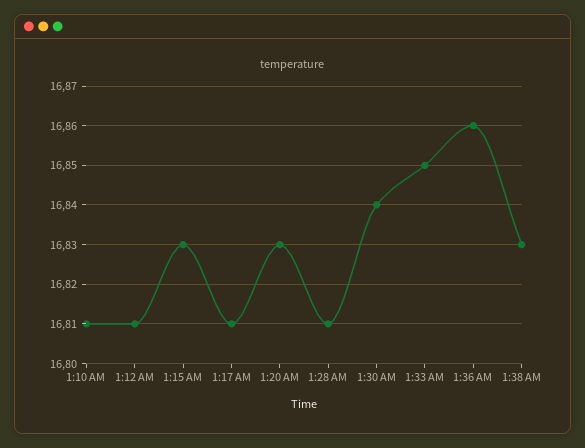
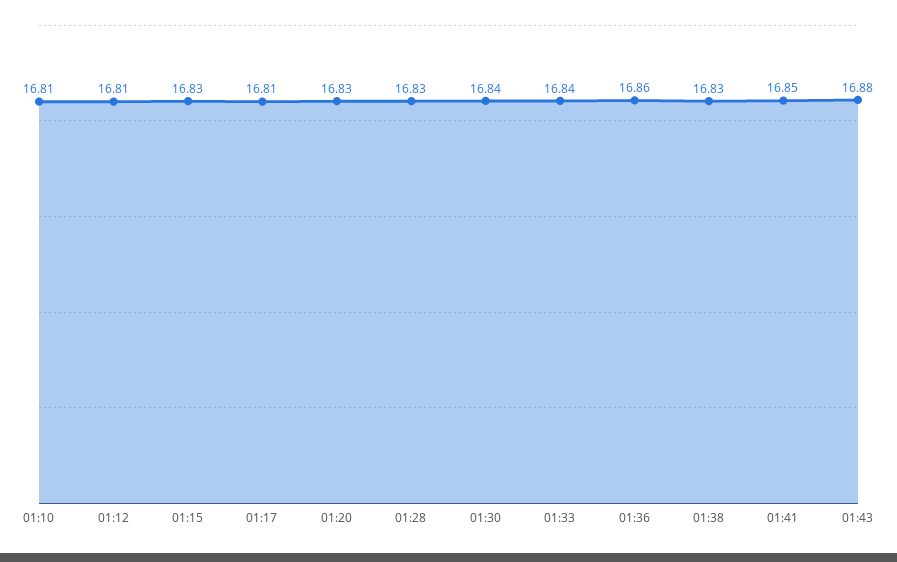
1:28 AM: 16.81 -> 16.83
1:33 AM: 16.85 -> 16.84
01:41: none -> 16.85
01:43: none -> 16.88

